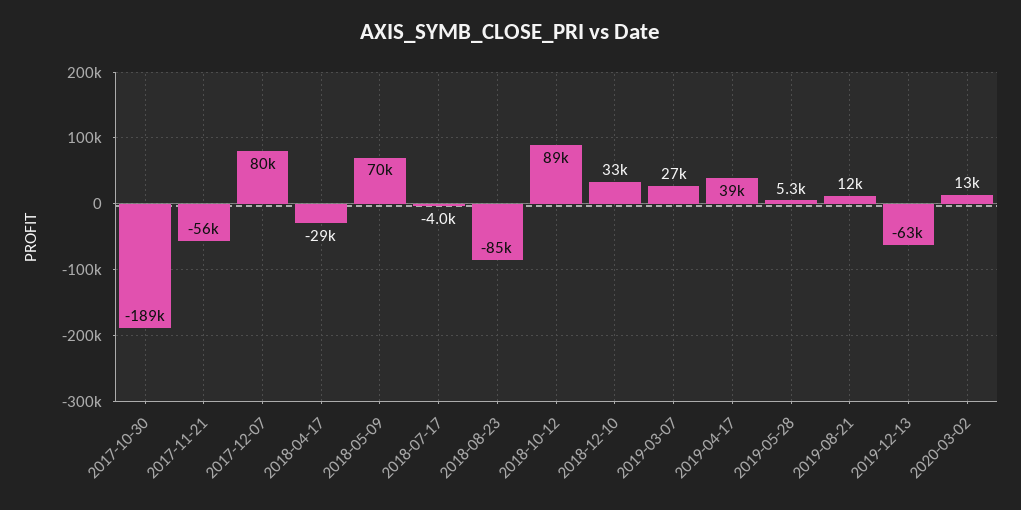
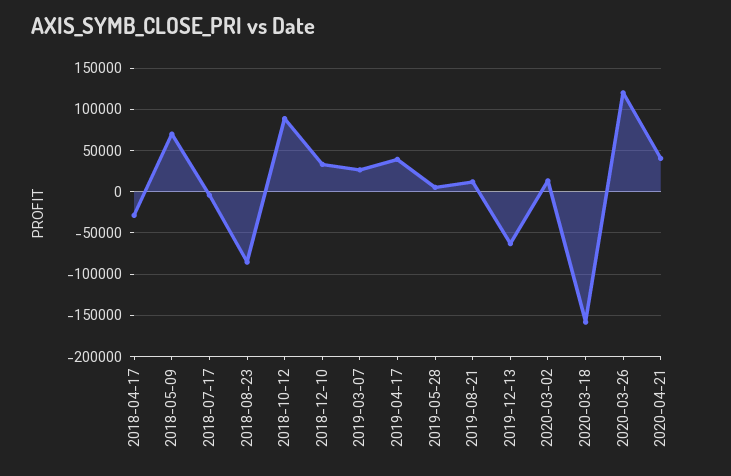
2017-10-30: -189000 -> none
2017-11-21: -56000 -> none
2017-12-07: 80000 -> none
2020-03-18: none -> -160000
2020-03-26: none -> 120000
2020-04-21: none -> 40000

